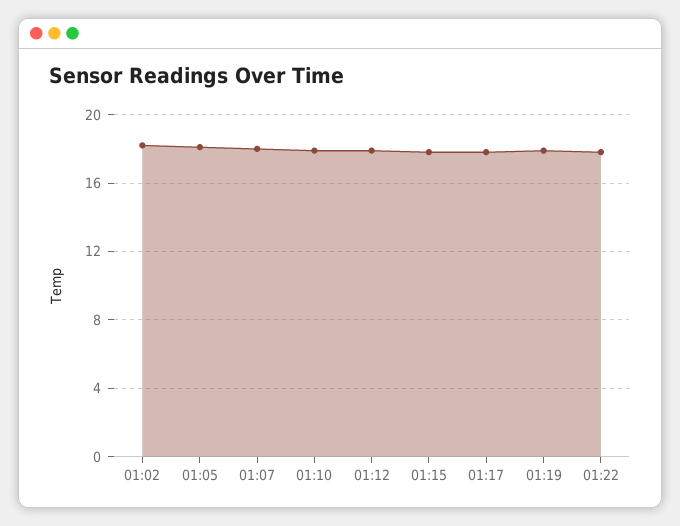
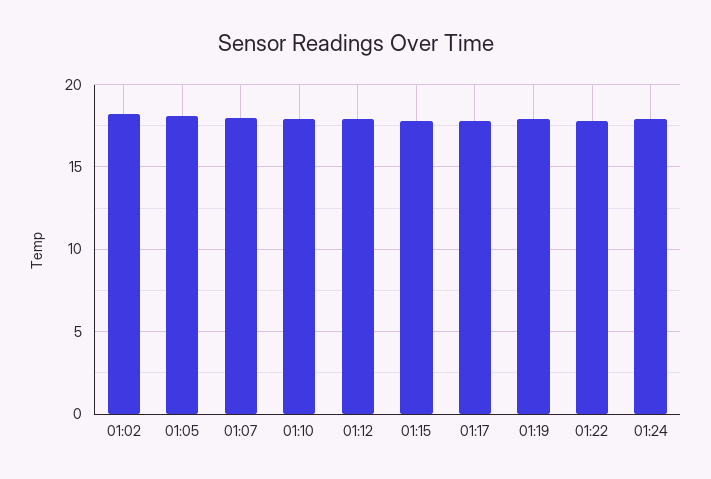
01:24: none -> 18

